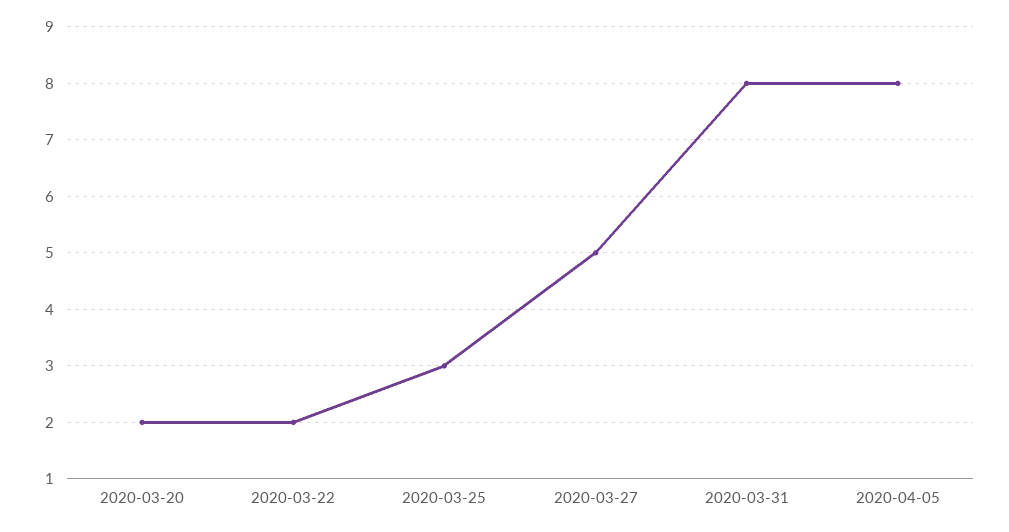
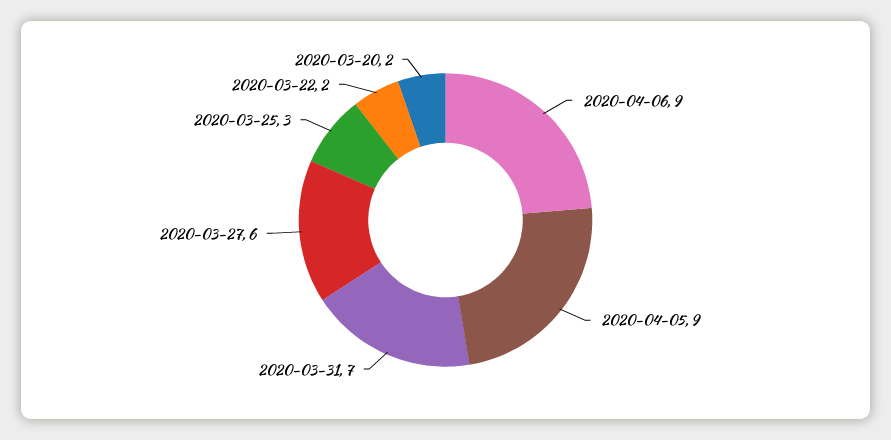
2020-03-27: 5 -> 6
2020-03-31: 8 -> 7
2020-04-05: 8 -> 9
2020-04-06: none -> 9

